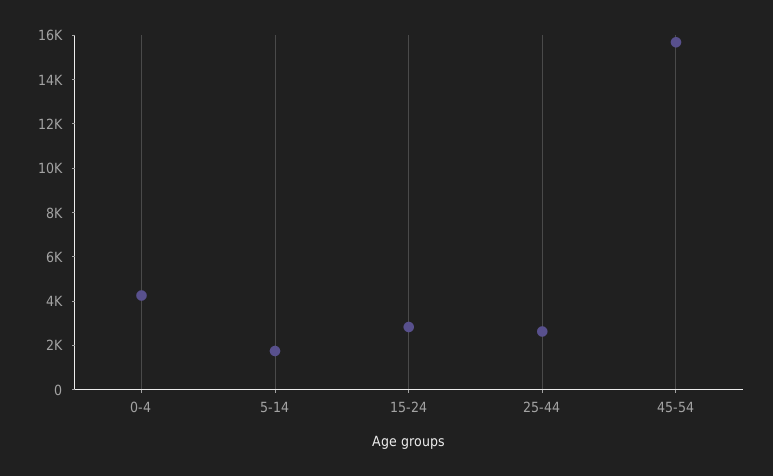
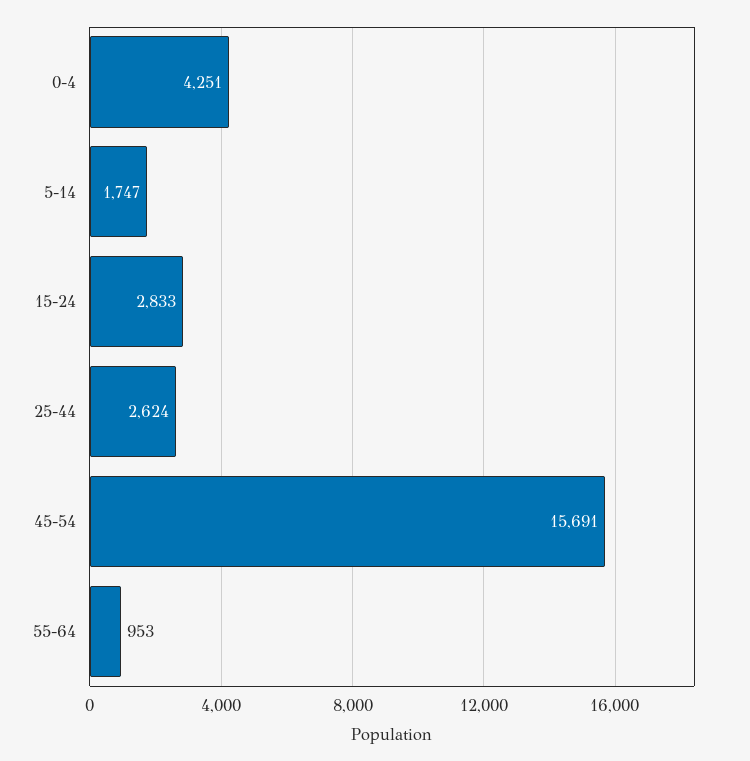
55-64: none -> 953

